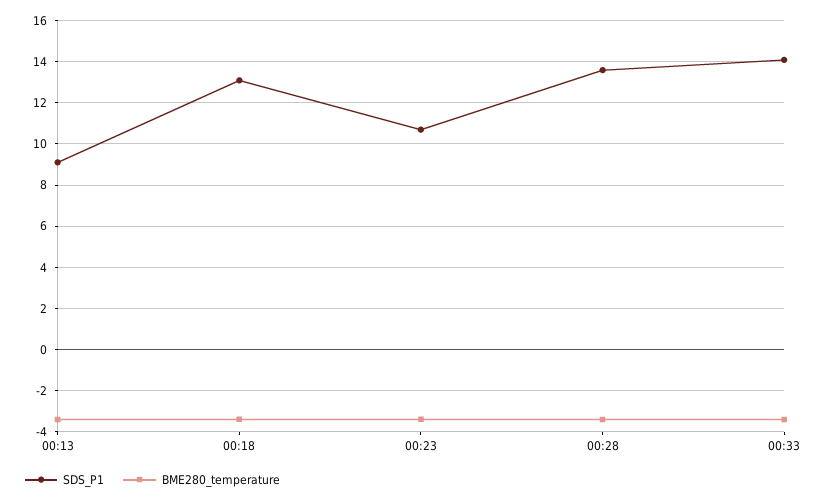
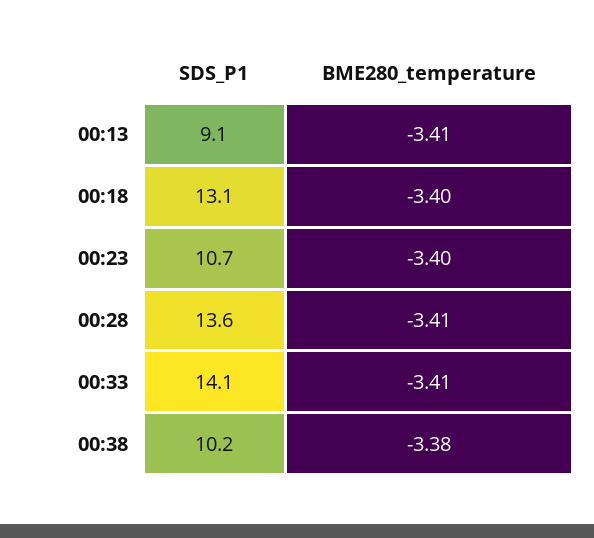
SDS_P1, 00:38: none -> 10.2
BME280_temperature, 00:38: none -> -3.38

